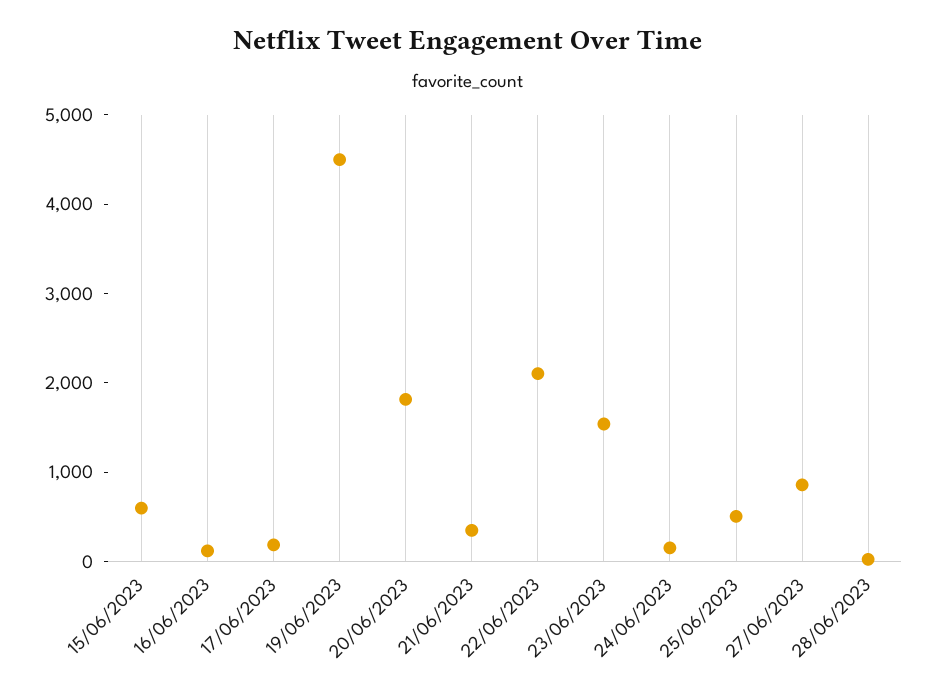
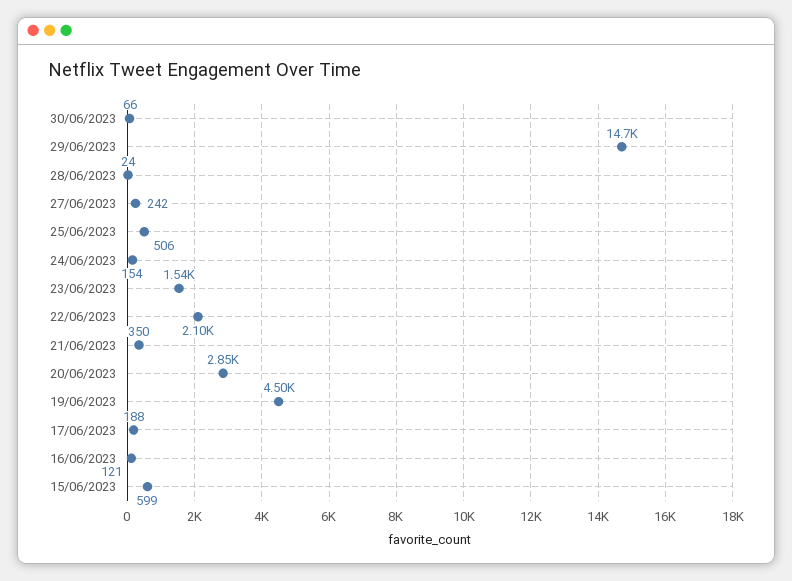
20/06/2023: 1800 -> 2850
27/06/2023: 800 -> 242
30/06/2023: none -> 66
29/06/2023: none -> 14700

